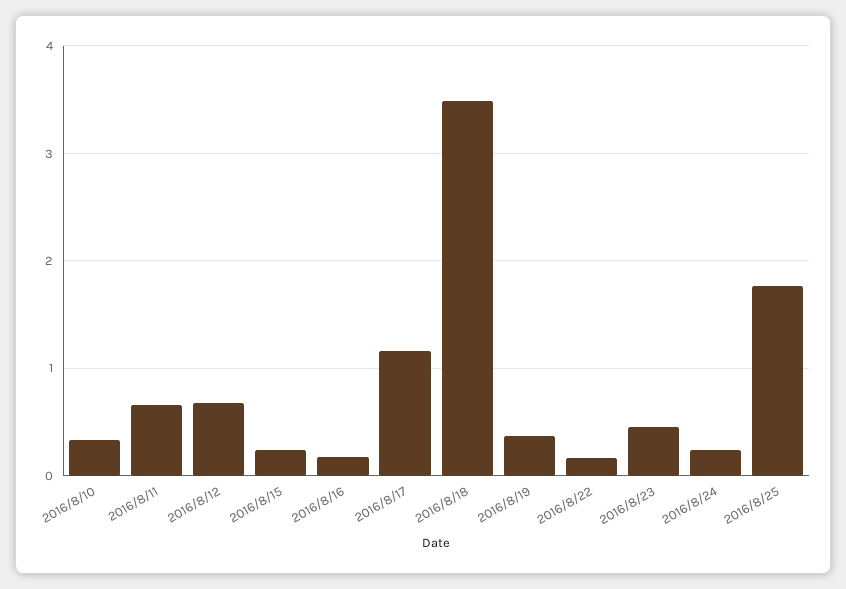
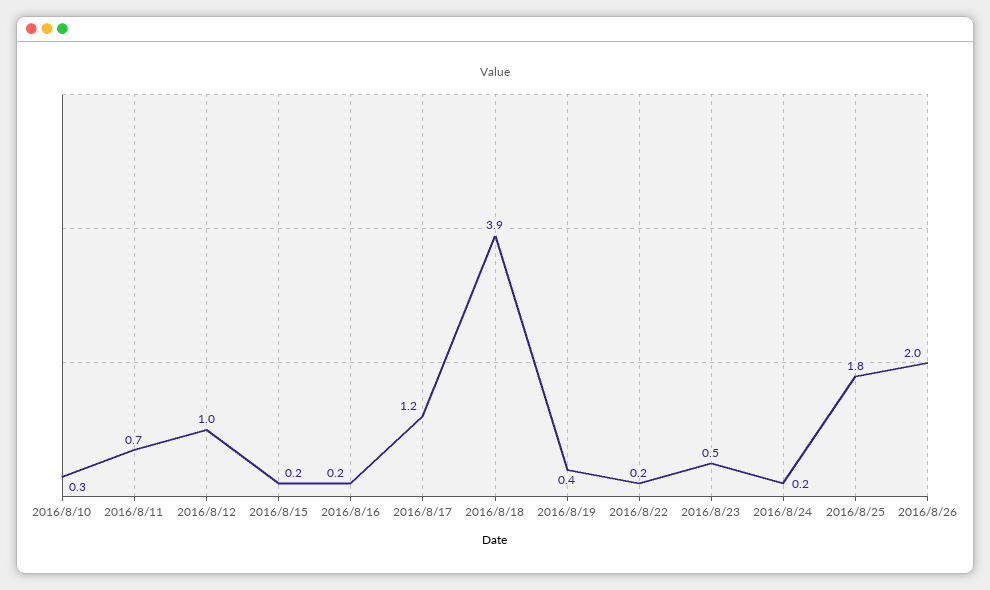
2016/8/12: 0.7 -> 1
2016/8/18: 3.5 -> 3.9
2016/8/26: none -> 2

